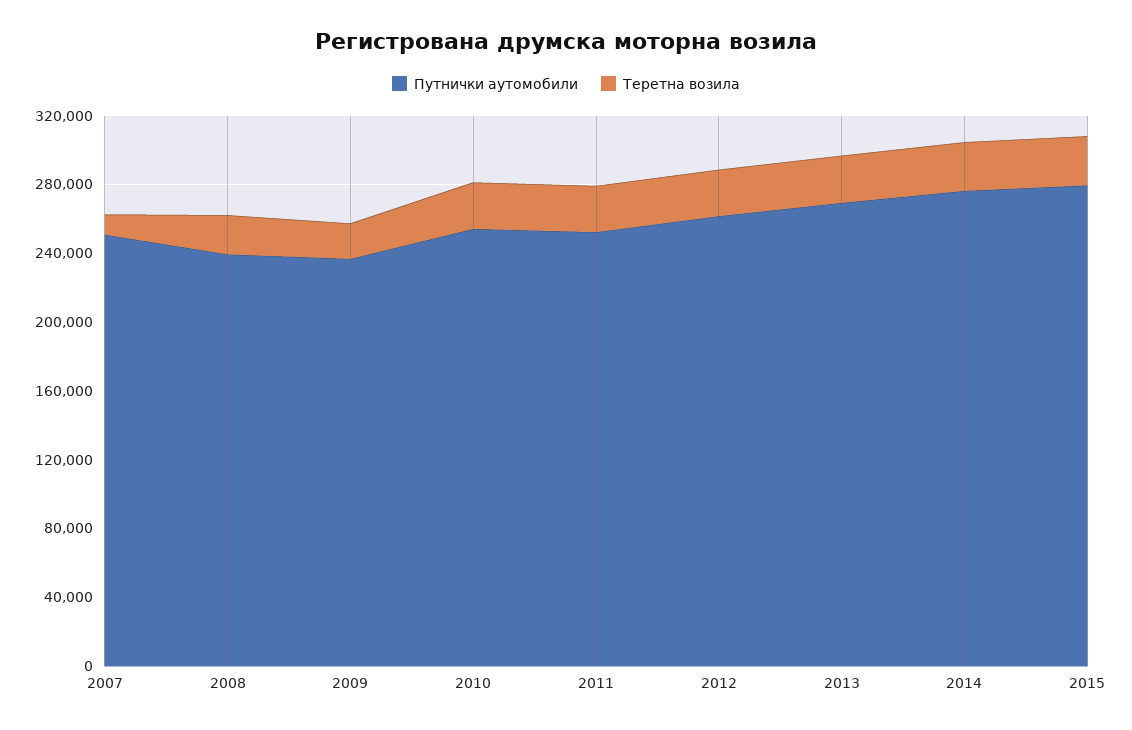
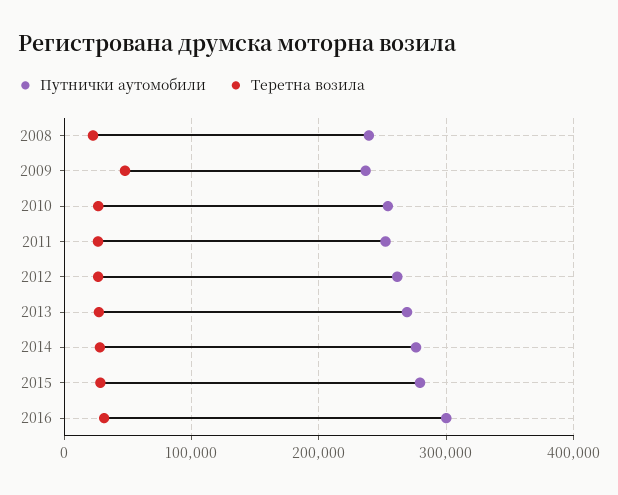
Путнички аутомобили, 2007: 250000 -> none
Теретна возила, 2007: 10000 -> none
Теретна возила, 2009: 20000 -> 50000
Путнички аутомобили, 2016: none -> 300000
Теретна возила, 2016: none -> 30000

